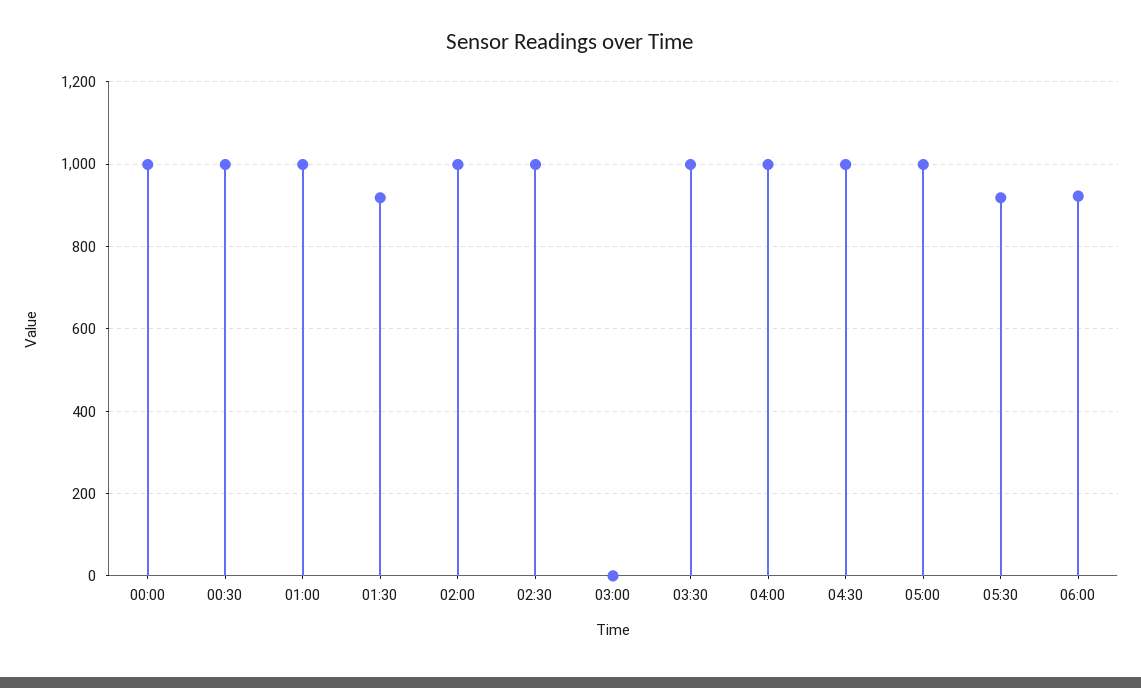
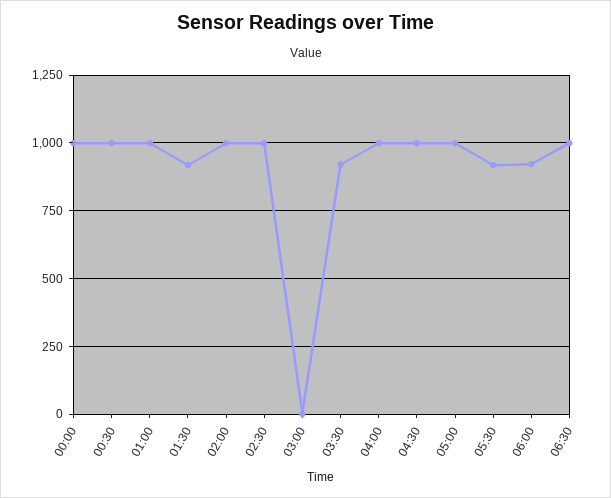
03:30: 1000 -> 925
06:30: none -> 1000

